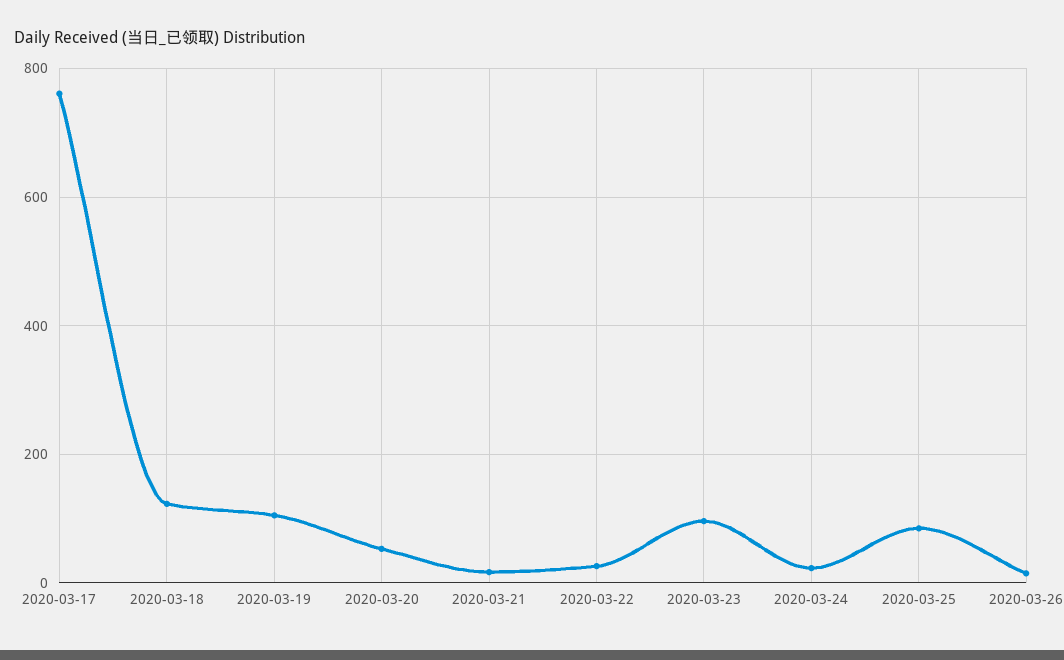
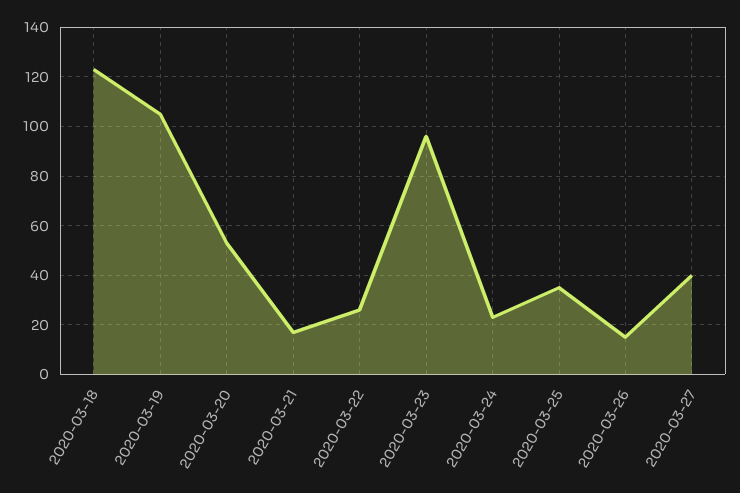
2020-03-17: 760 -> none
2020-03-25: 80 -> 35
2020-03-27: none -> 40

